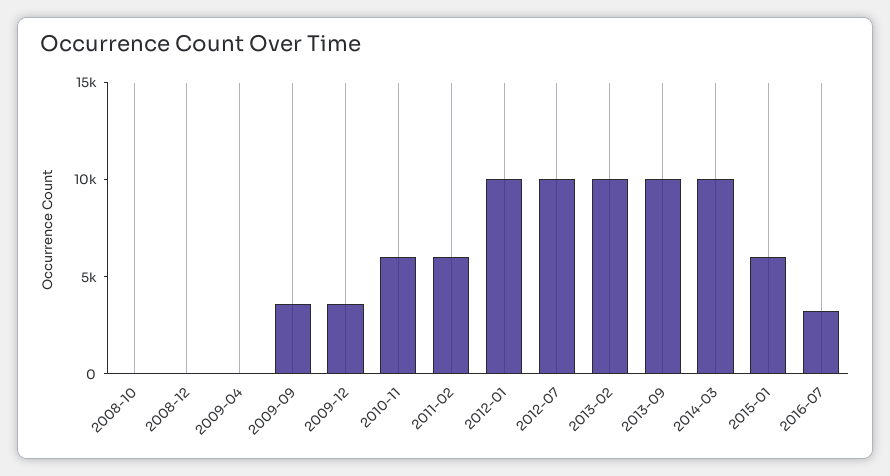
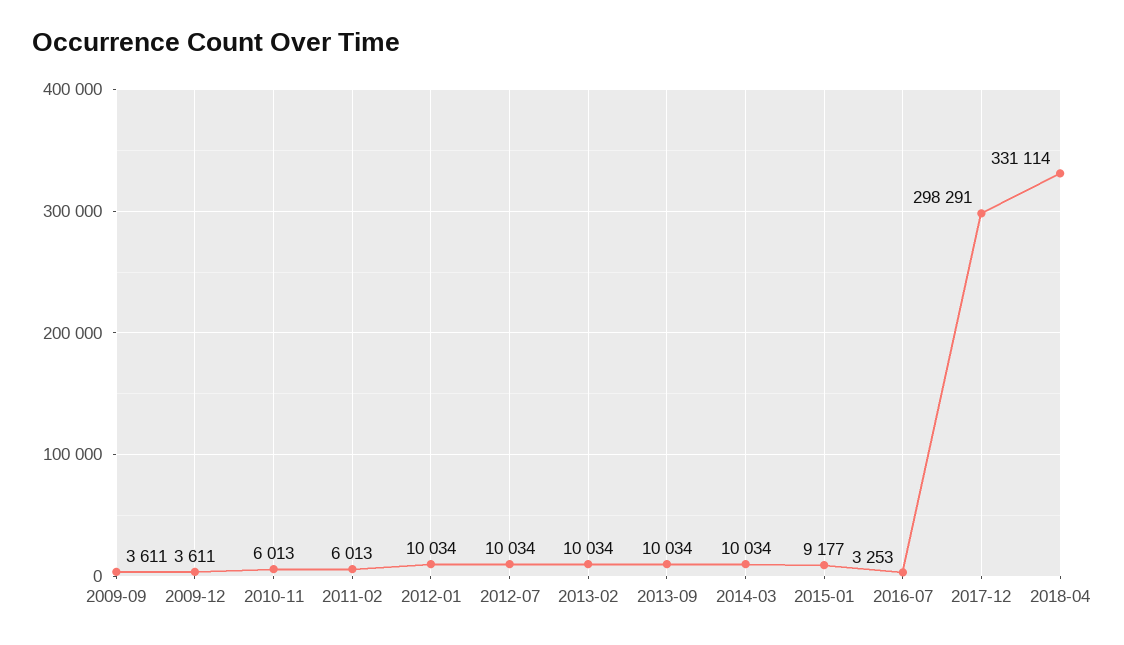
2008-10: 0 -> none
2008-12: 0 -> none
2009-04: 0 -> none
2015-01: 6000 -> 9177
2017-12: none -> 298291
2018-04: none -> 331114

